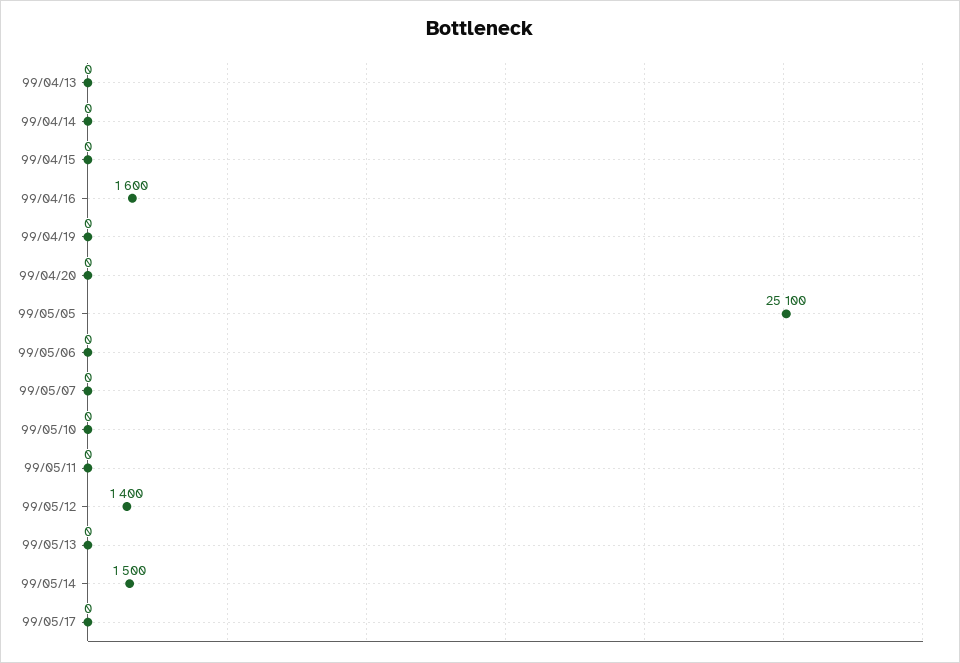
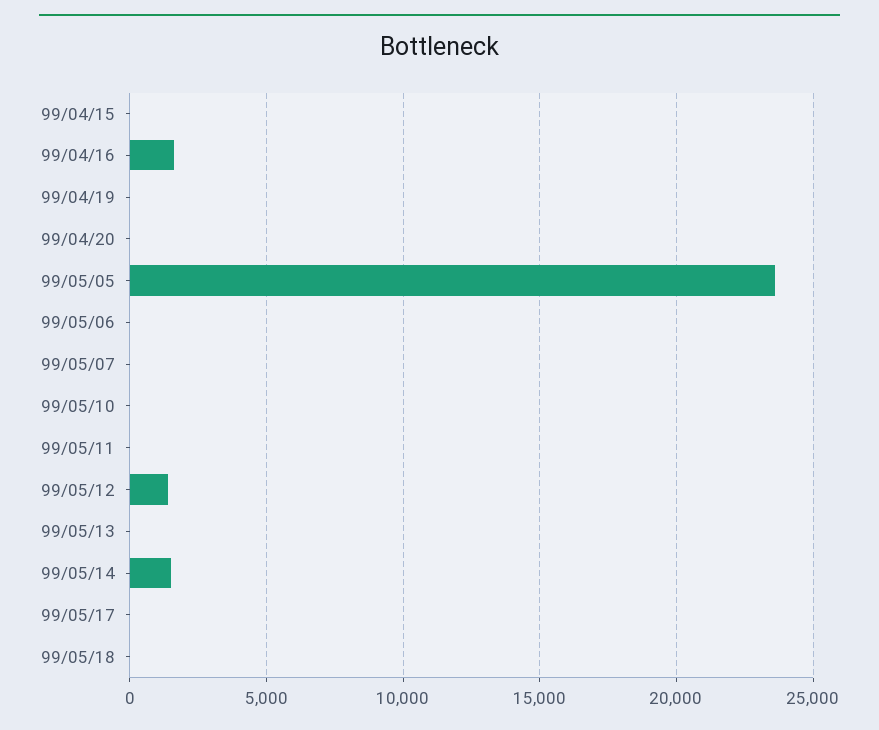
99/04/13: 0 -> none
99/04/14: 0 -> none
99/05/05: 25100 -> 23500
99/05/18: none -> 0

